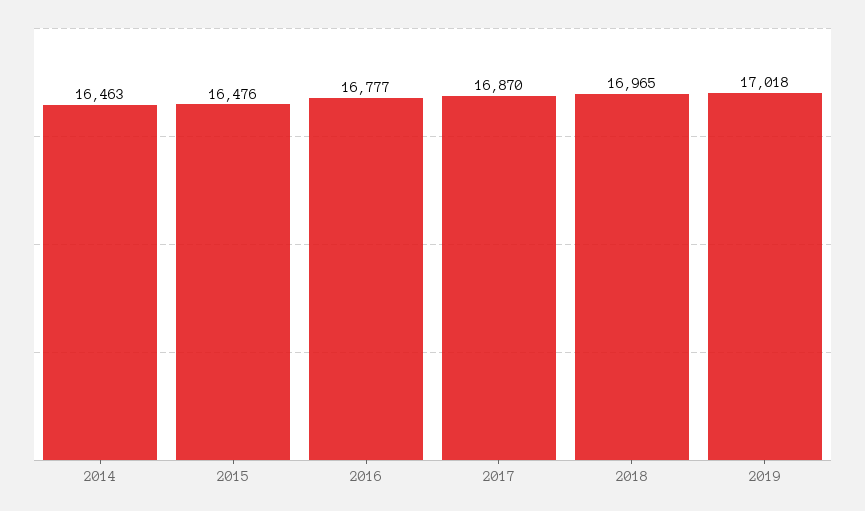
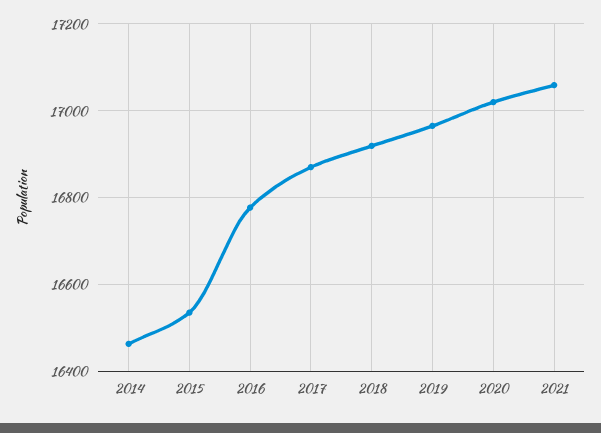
2015: 16476 -> 16540
2018: 16965 -> 16920
2019: 17018 -> 16960
2020: none -> 17020
2021: none -> 17060

